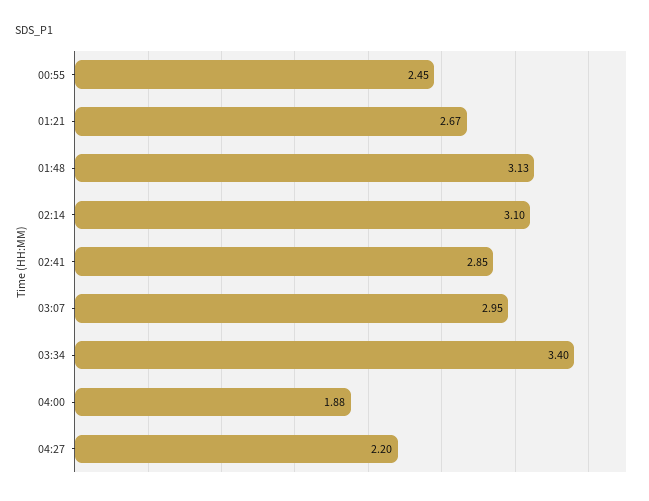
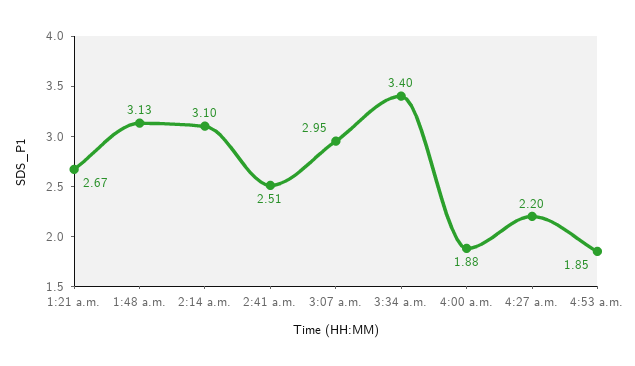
00:55: 2.45 -> none
02:41: 2.85 -> 2.51
4:53 a.m.: none -> 1.85

